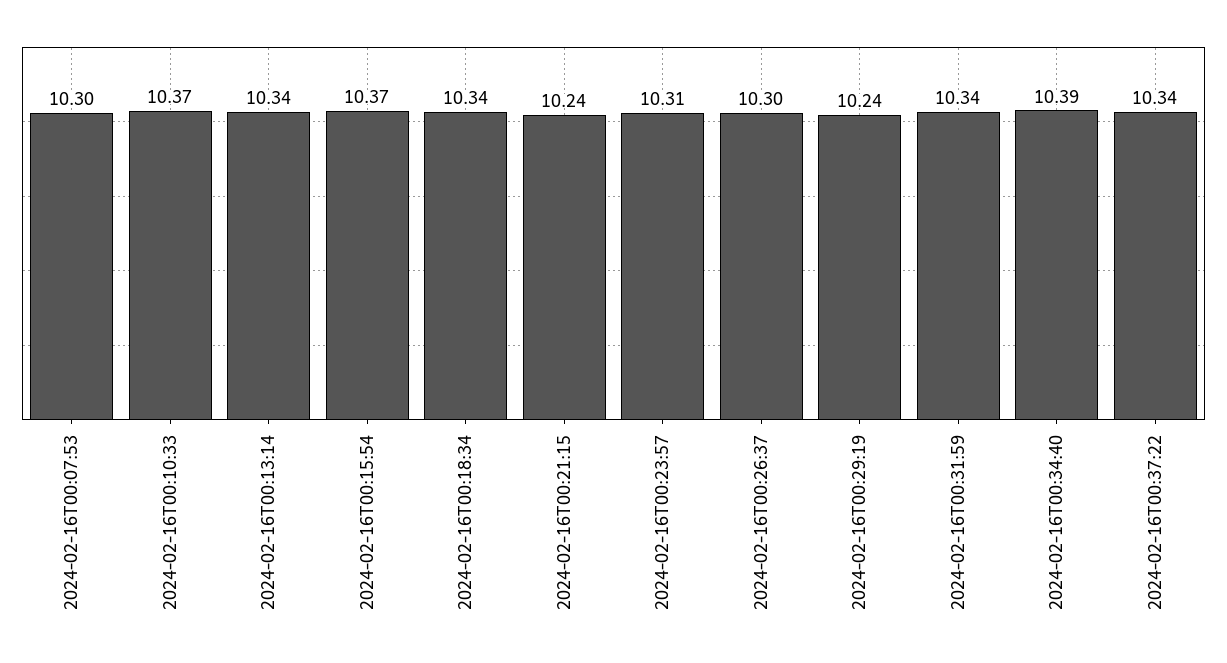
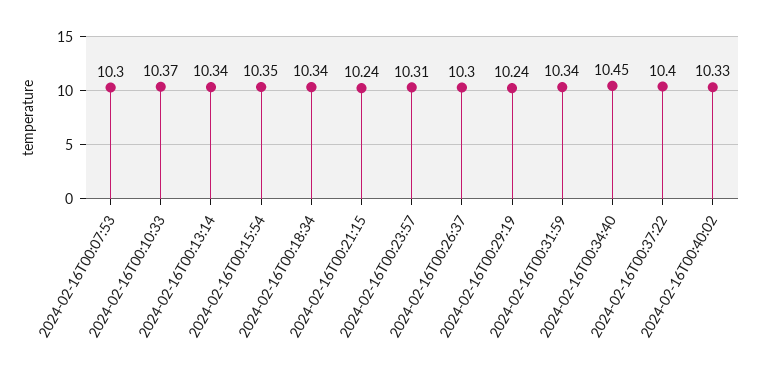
2024-02-16T00:15:54: 10.37 -> 10.35
2024-02-16T00:34:40: 10.39 -> 10.45
2024-02-16T00:37:22: 10.34 -> 10.4
2024-02-16T00:40:02: none -> 10.33

